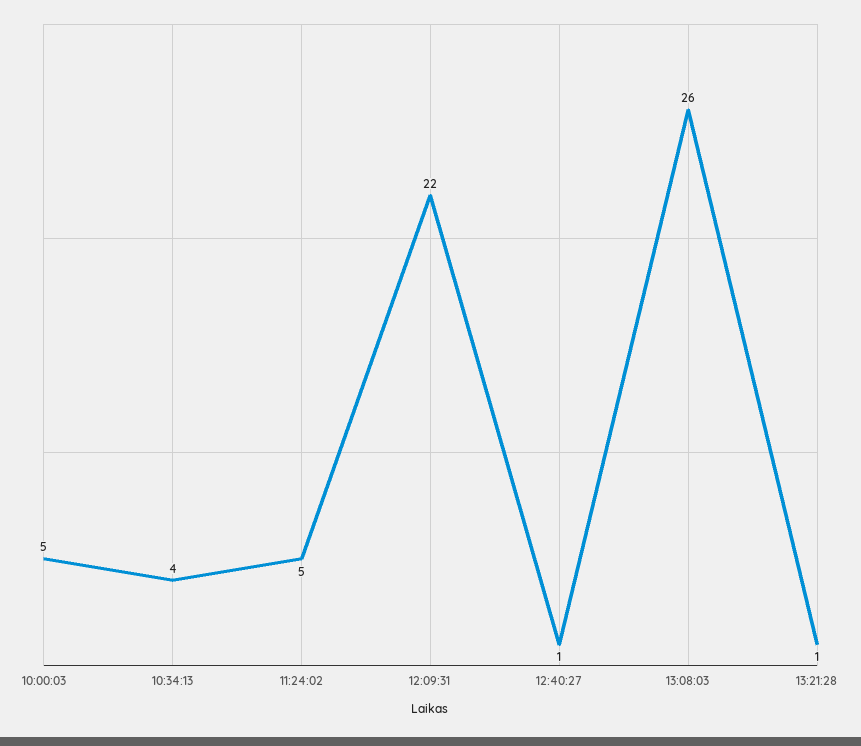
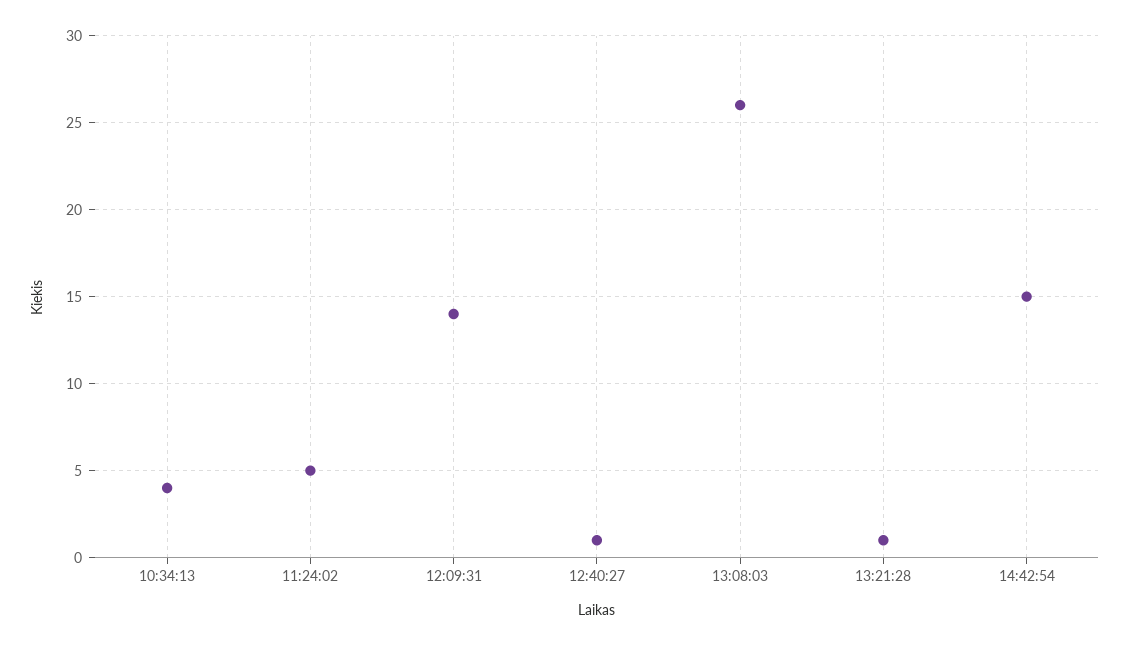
10:00:03: 5 -> none
12:09:31: 22 -> 14
14:42:54: none -> 15

